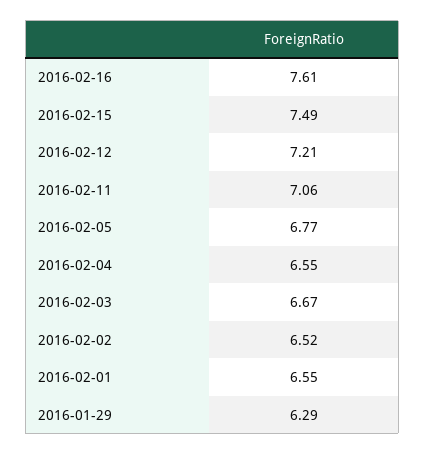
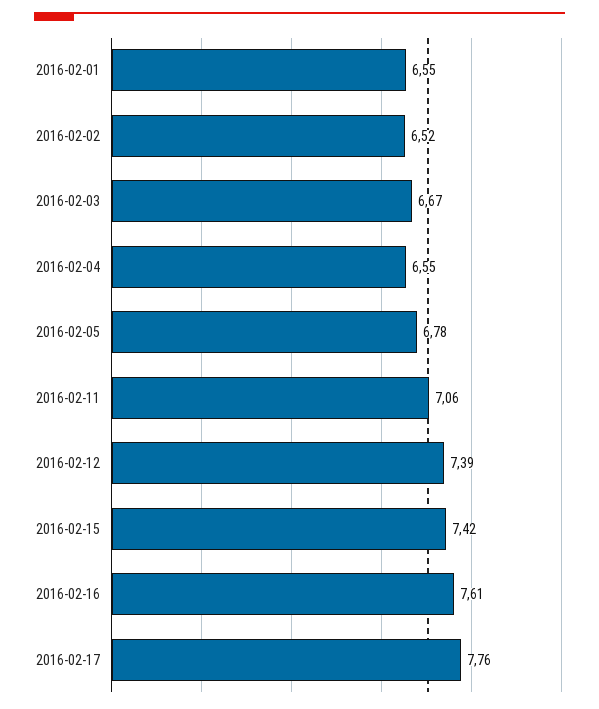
2016-02-15: 7.49 -> 7.42
2016-02-12: 7.21 -> 7.39
2016-02-05: 6.77 -> 6.78
2016-01-29: 6.29 -> none
2016-02-17: none -> 7.76

